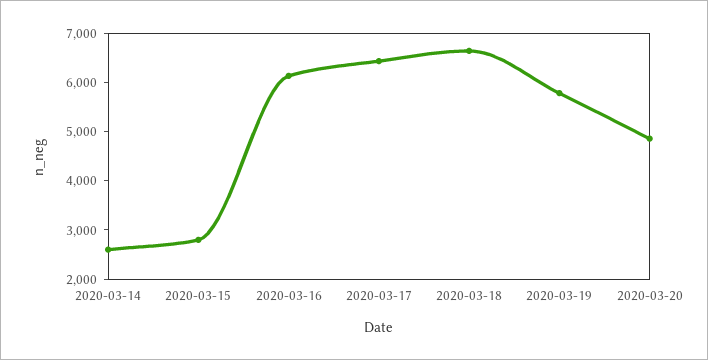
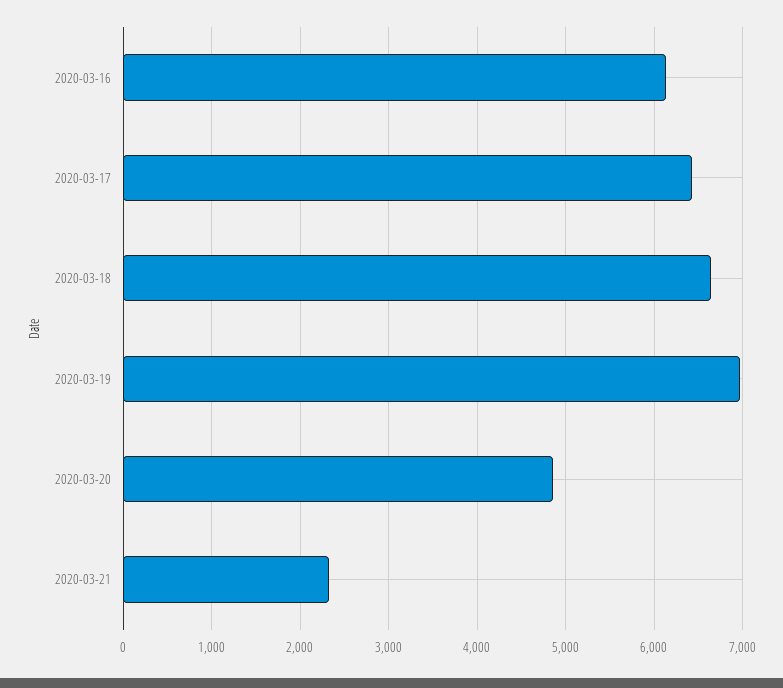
2020-03-14: 2600 -> none
2020-03-15: 2800 -> none
2020-03-19: 5800 -> 7000
2020-03-21: none -> 2300

